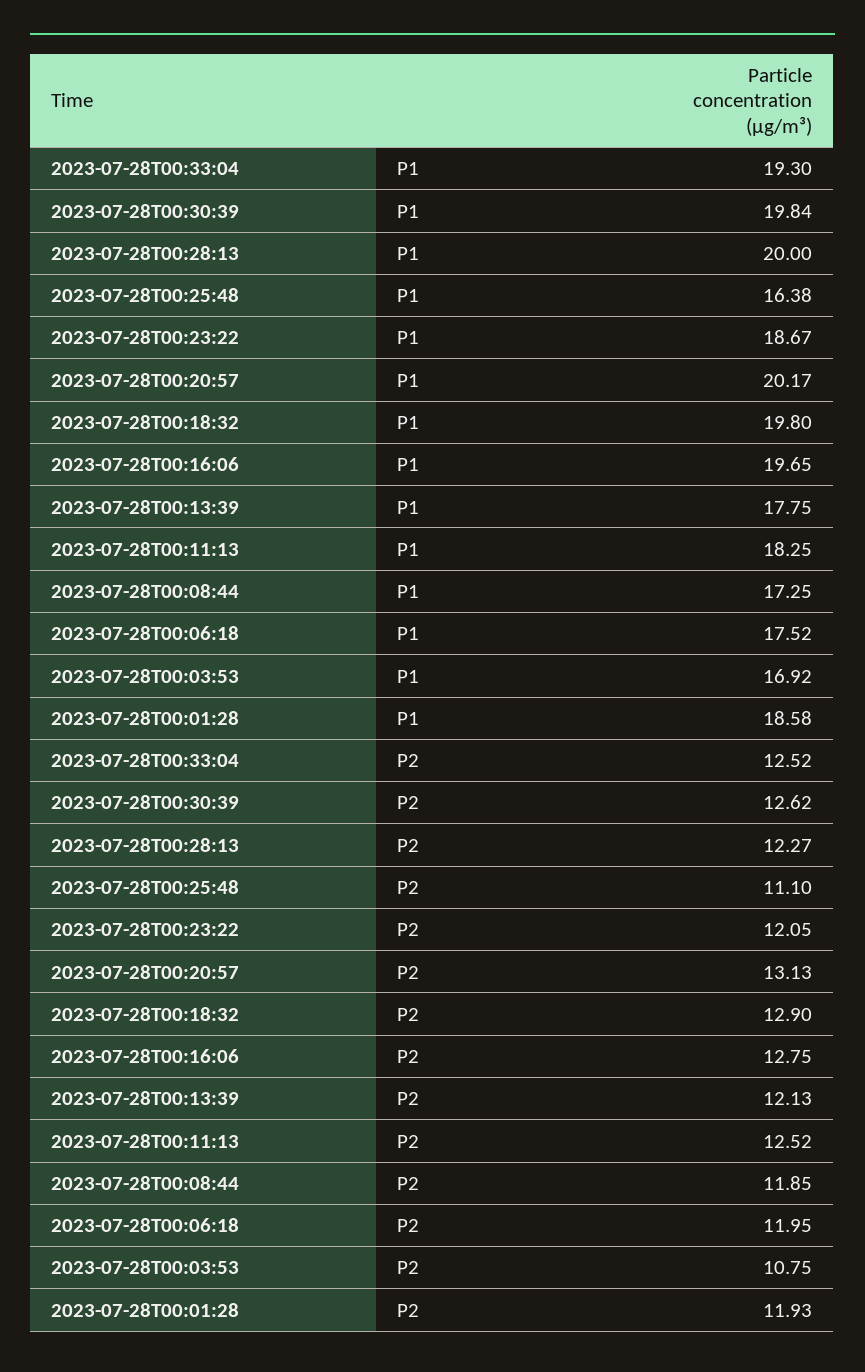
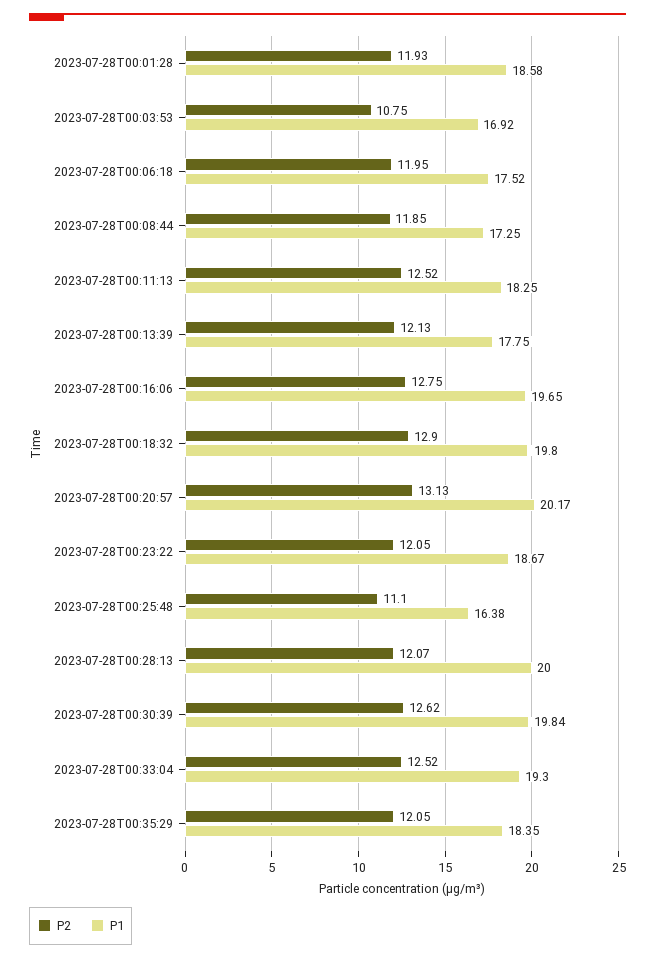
P2, 2023-07-28T00:28:13: 12.27 -> 12.07
P2, 2023-07-28T00:35:29: none -> 12.05
P1, 2023-07-28T00:35:29: none -> 18.35

